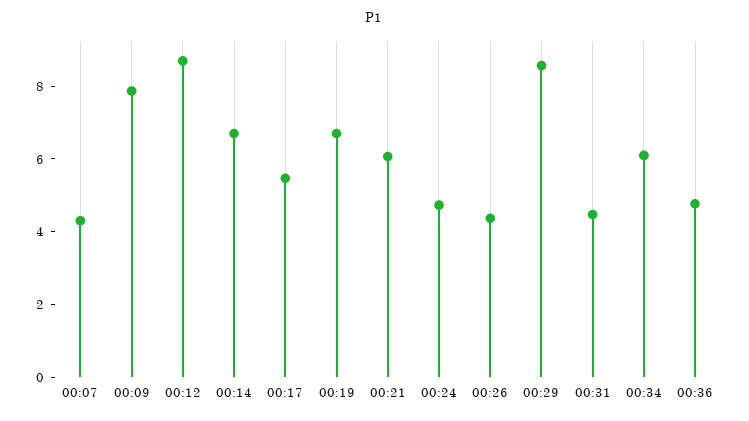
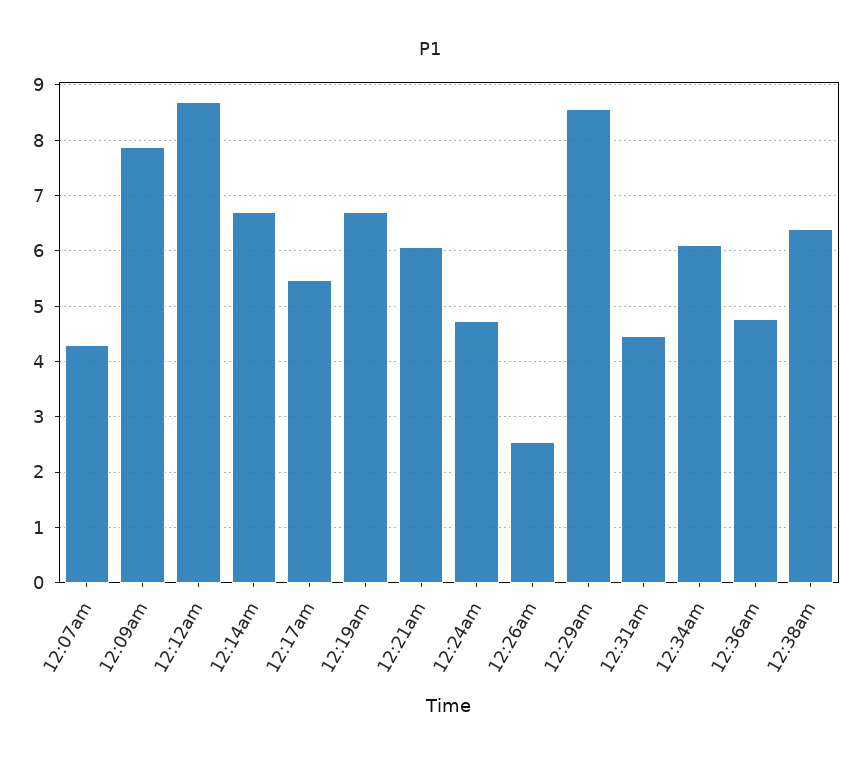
00:26: 4.5 -> 2.6
12:38am: none -> 6.4

